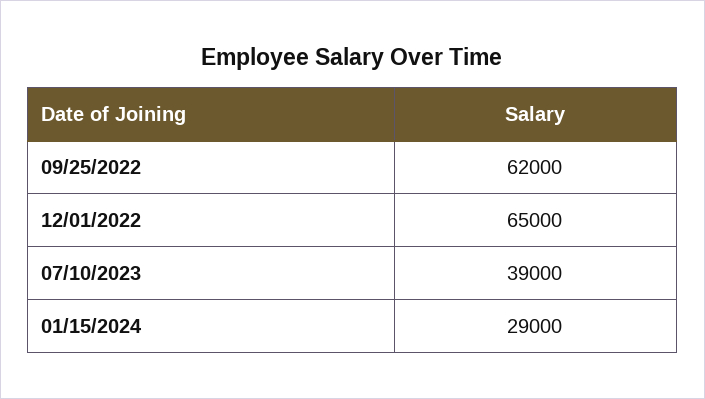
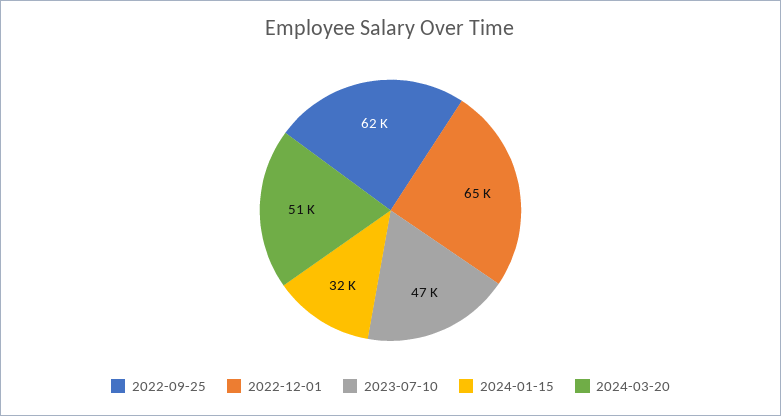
07/10/2023: 39000 -> 47000
01/15/2024: 29000 -> 32000
2024-03-20: none -> 51000

